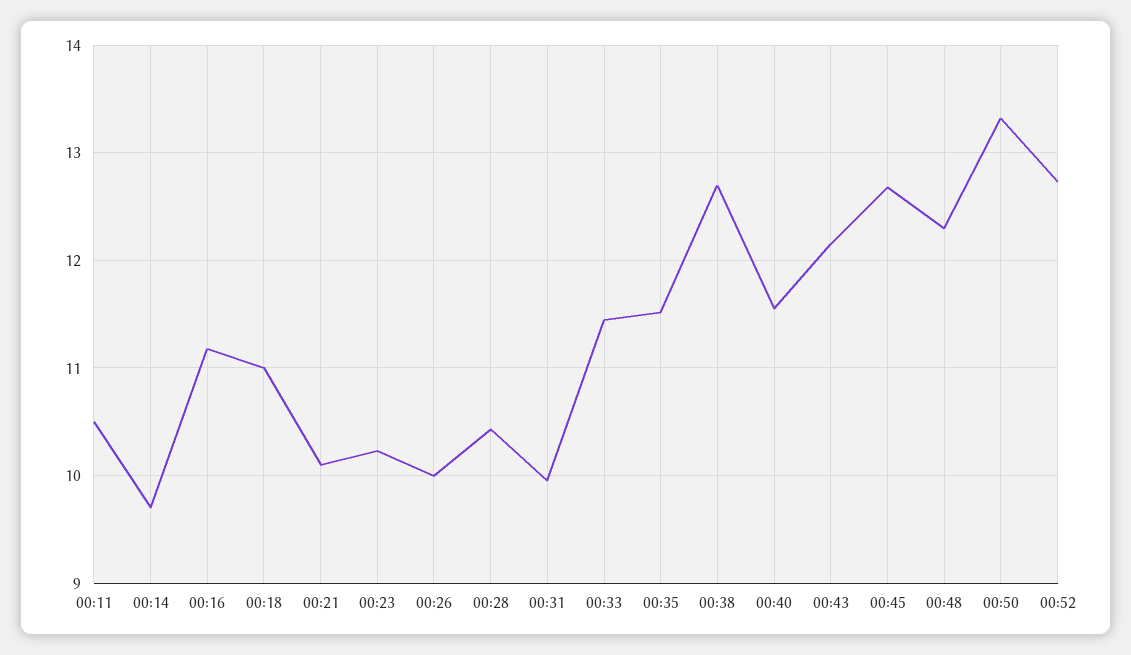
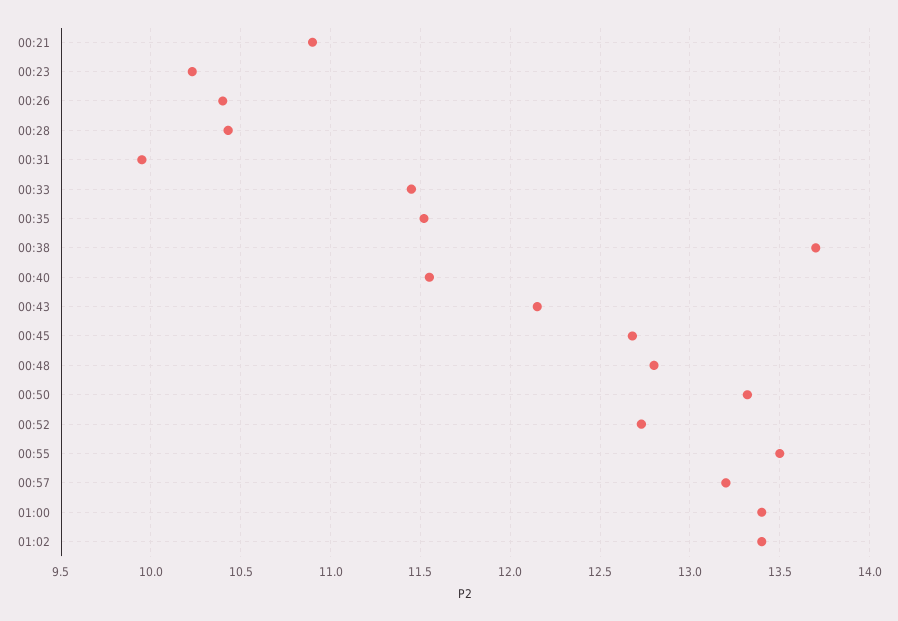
00:11: 10.5 -> none
00:14: 9.7 -> none
00:16: 11.2 -> none
00:18: 11 -> none
00:21: 10.1 -> 10.9
00:26: 10 -> 10.4
00:38: 12.7 -> 13.7
00:48: 12.3 -> 12.8
00:55: none -> 13.5
00:57: none -> 13.2
01:00: none -> 13.4
01:02: none -> 13.4

